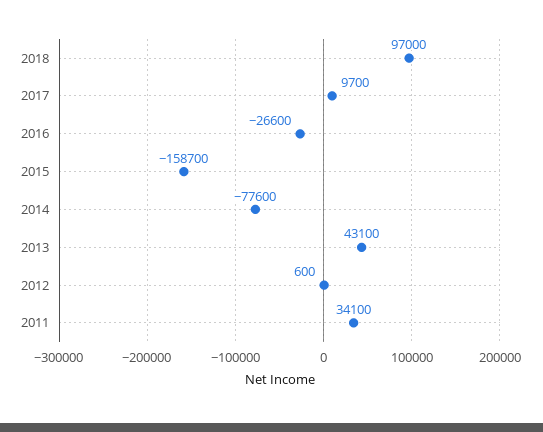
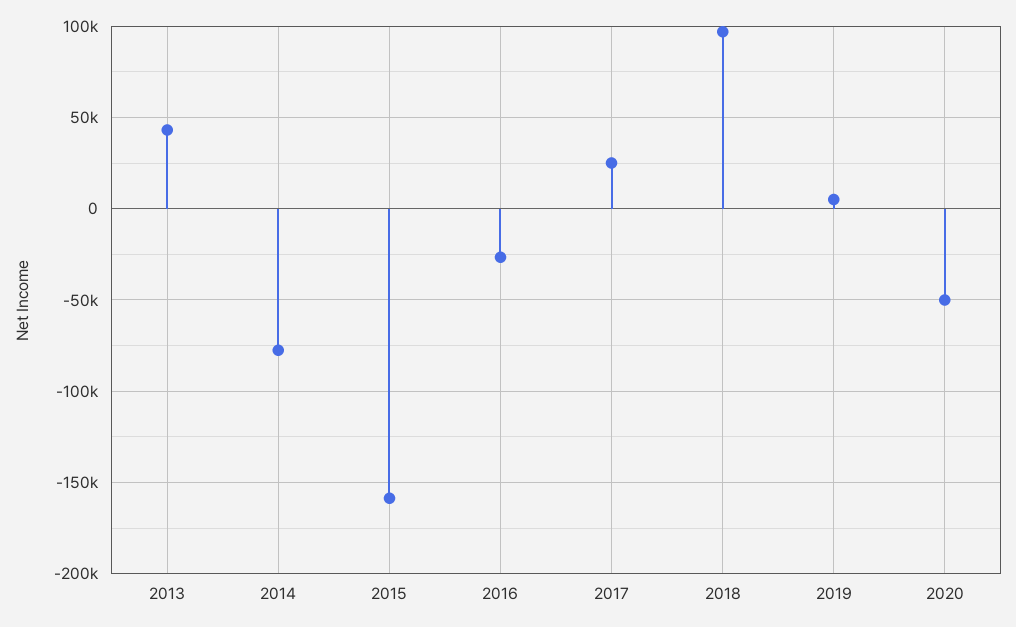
2017: 9700 -> 25000
2012: 600 -> none
2011: 34100 -> none
2019: none -> 5000
2020: none -> -50000

